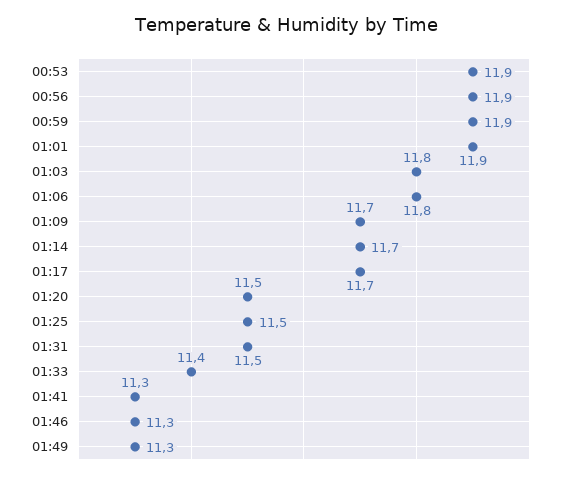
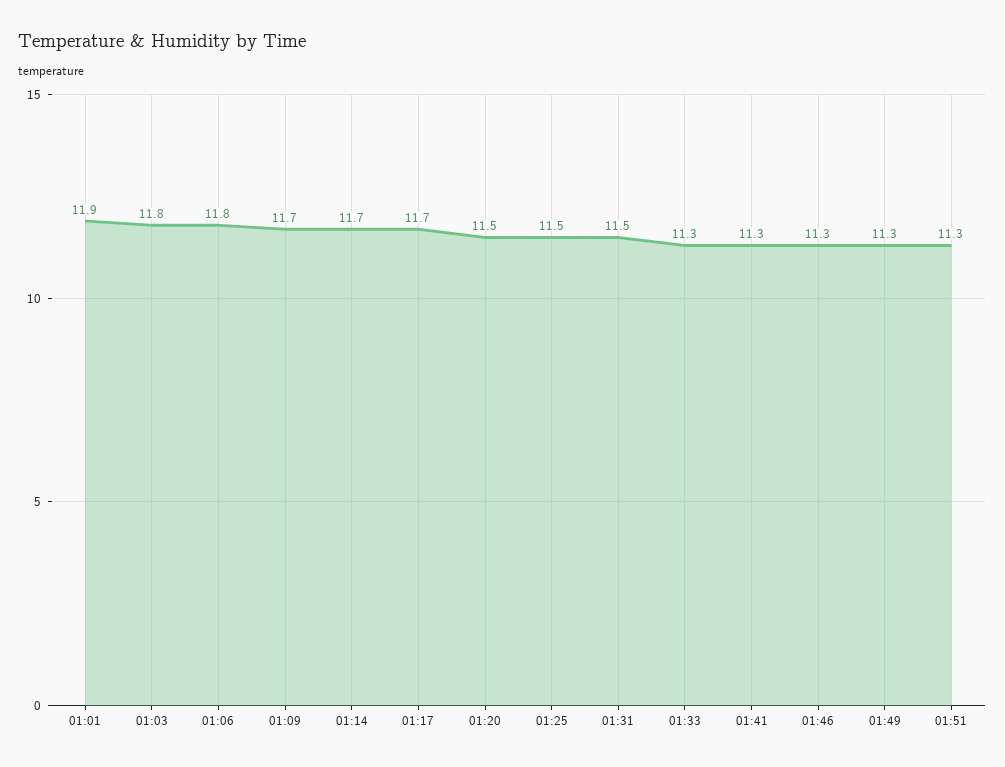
00:53: 11.9 -> none
00:56: 11.9 -> none
00:59: 11.9 -> none
01:33: 11.4 -> 11.3
01:51: none -> 11.3

